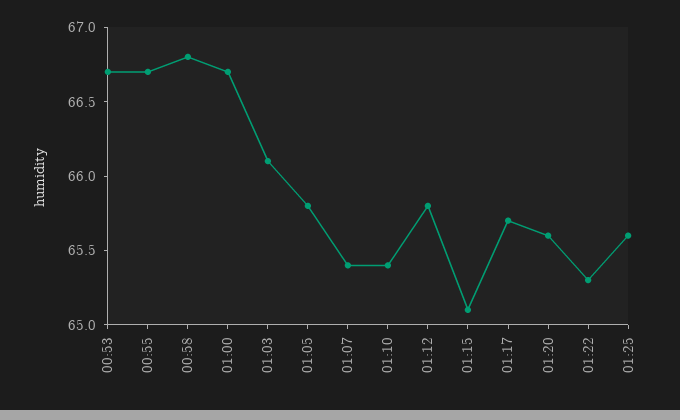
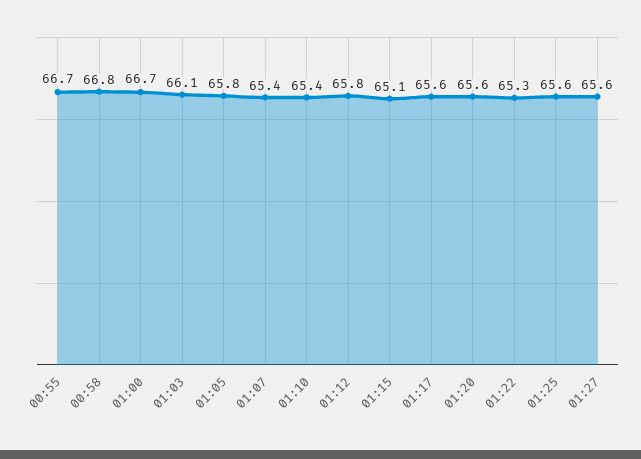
00:53: 66.7 -> none
01:17: 65.7 -> 65.6
01:27: none -> 65.6

